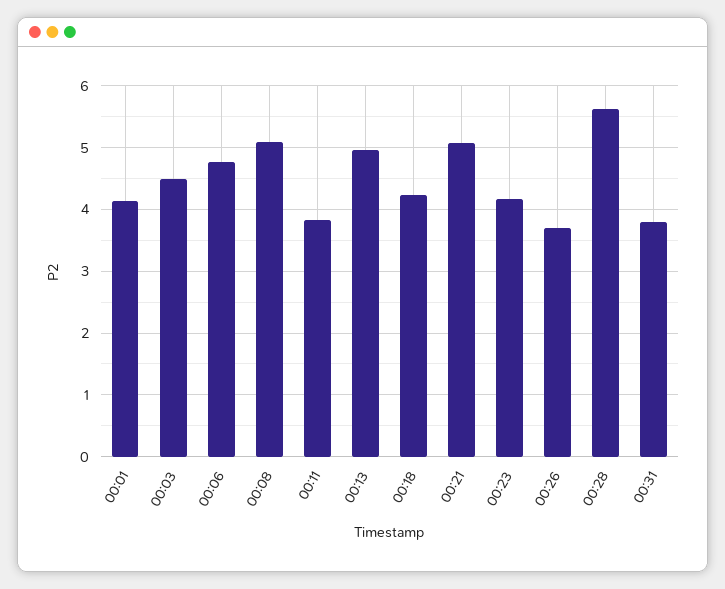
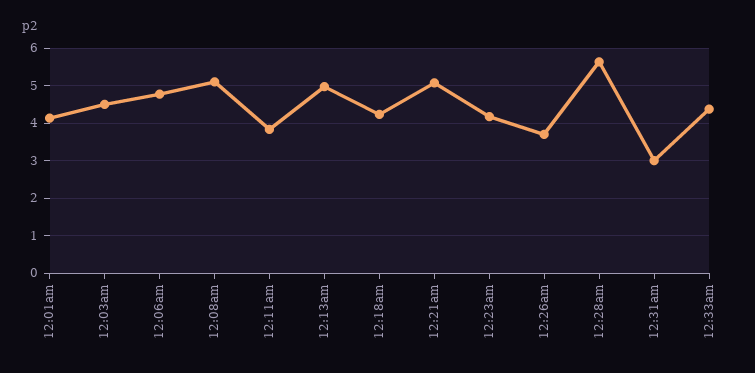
00:31: 3.8 -> 3
12:33am: none -> 4.4

